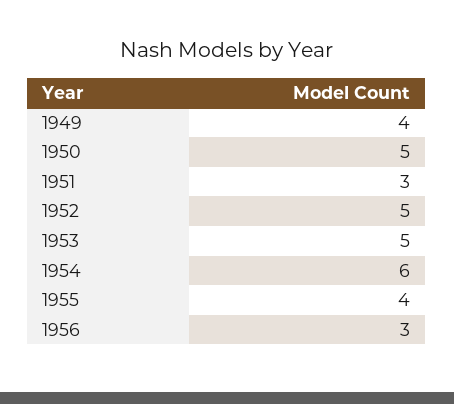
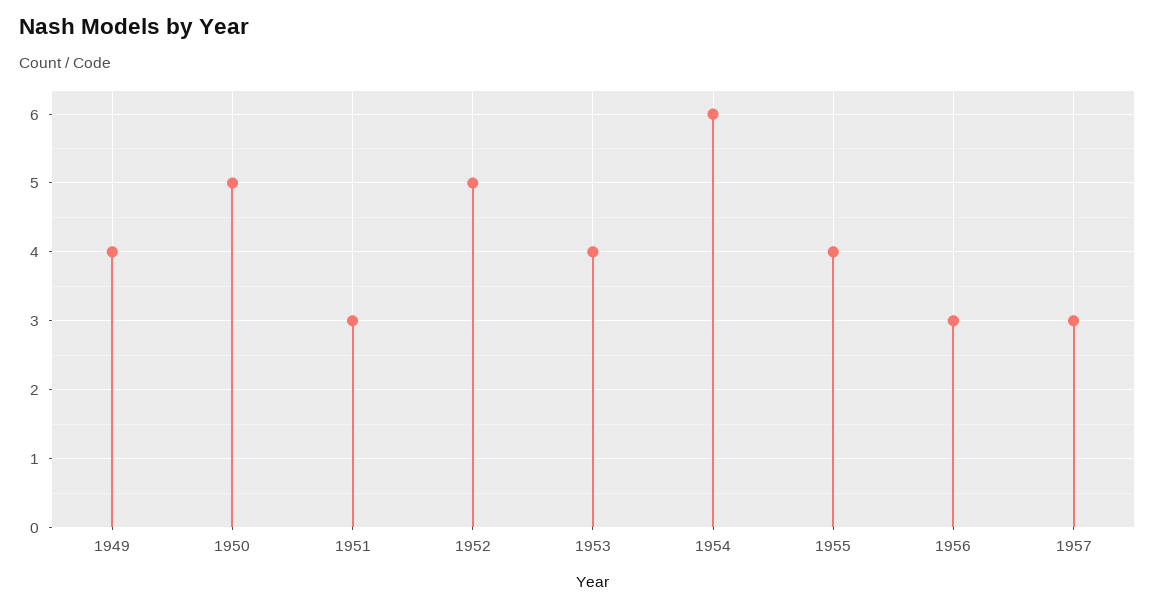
1953: 5 -> 4
1957: none -> 3

